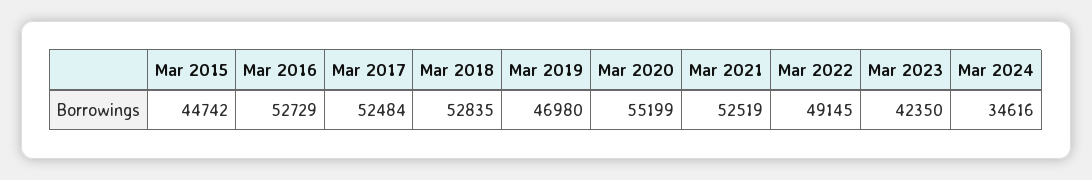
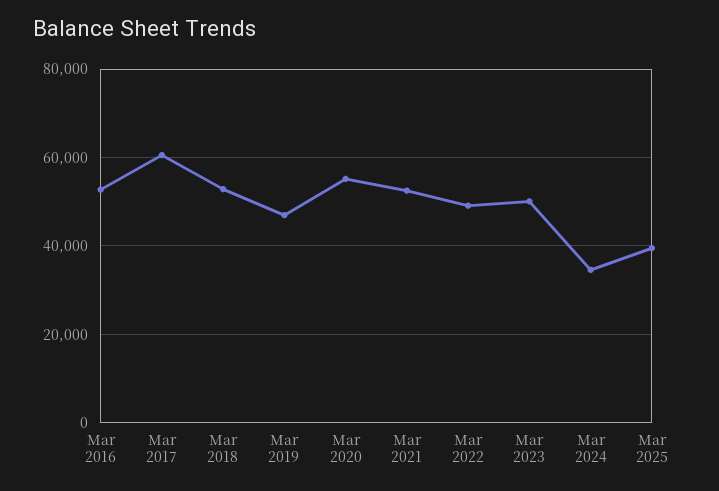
Mar 2015: 44742 -> none
Mar 2017: 52484 -> 60000
Mar 2023: 42350 -> 50000
Mar 2025: none -> 40000

